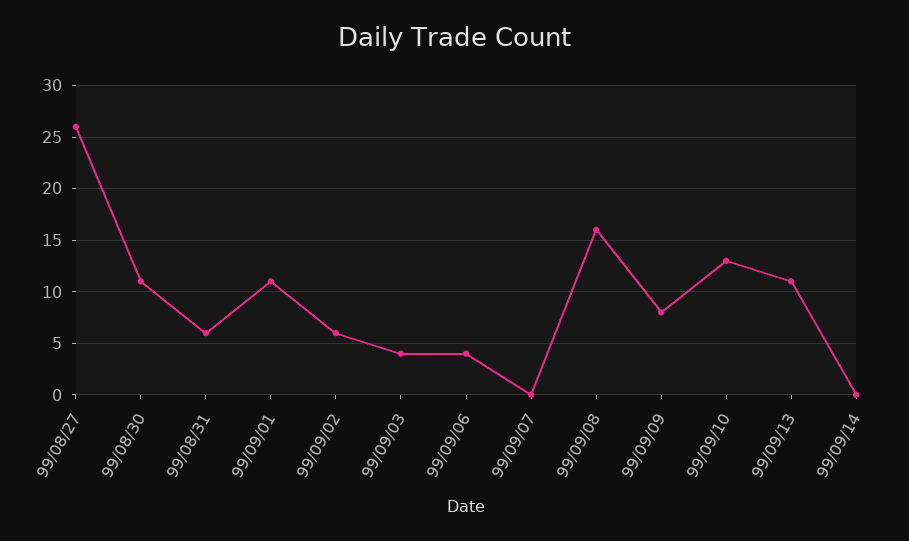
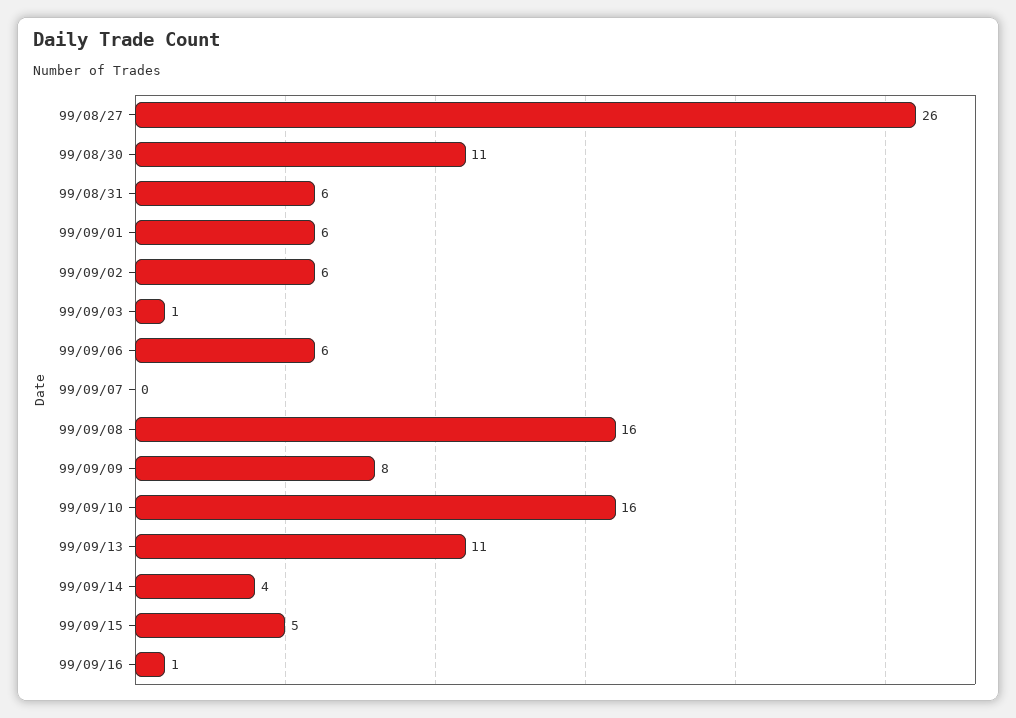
99/09/01: 11 -> 6
99/09/03: 4 -> 1
99/09/06: 4 -> 6
99/09/10: 13 -> 16
99/09/14: 0 -> 4
99/09/15: none -> 5
99/09/16: none -> 1

